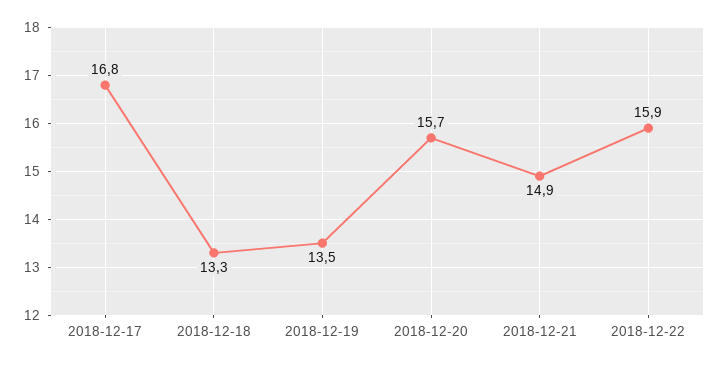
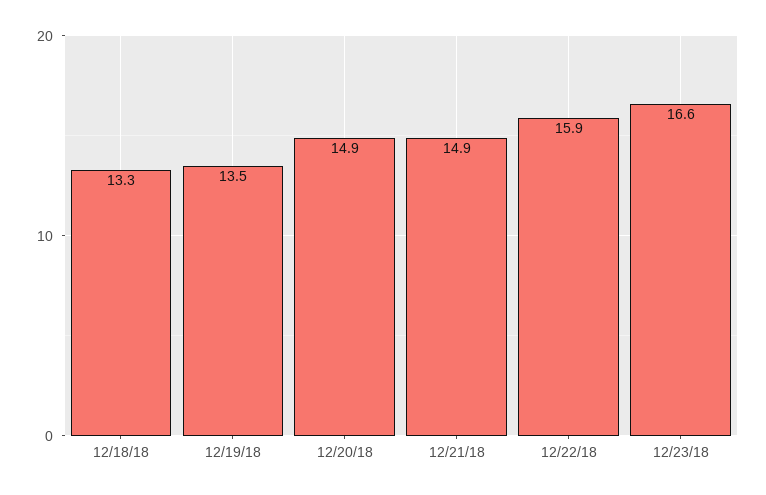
2018-12-17: 16.8 -> none
2018-12-20: 15.7 -> 14.9
12/23/18: none -> 16.6

